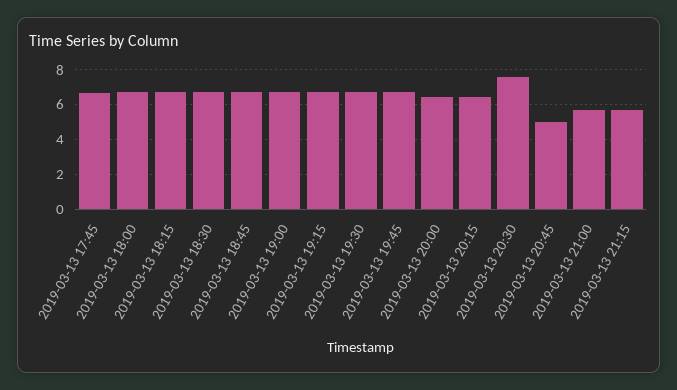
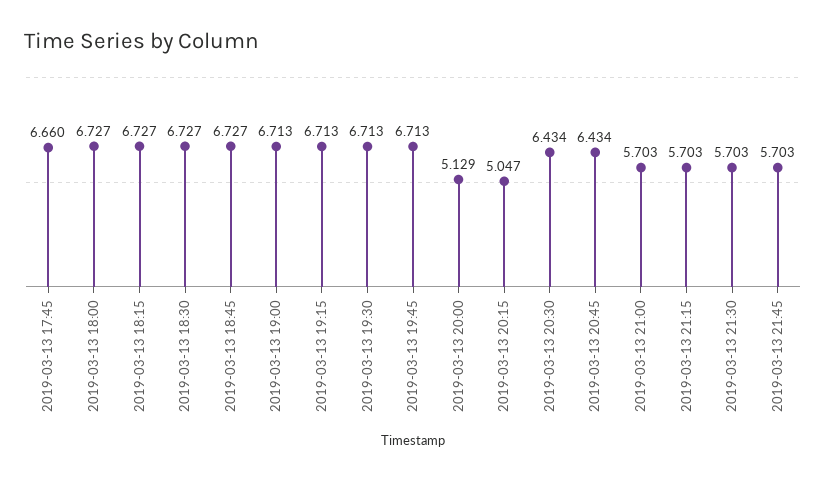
2019-03-13 20:00: 6.5 -> 5.129
2019-03-13 20:15: 6.5 -> 5.047
2019-03-13 20:30: 7.5 -> 6.434
2019-03-13 20:45: 5 -> 6.434
2019-03-13 21:30: none -> 5.703
2019-03-13 21:45: none -> 5.703

